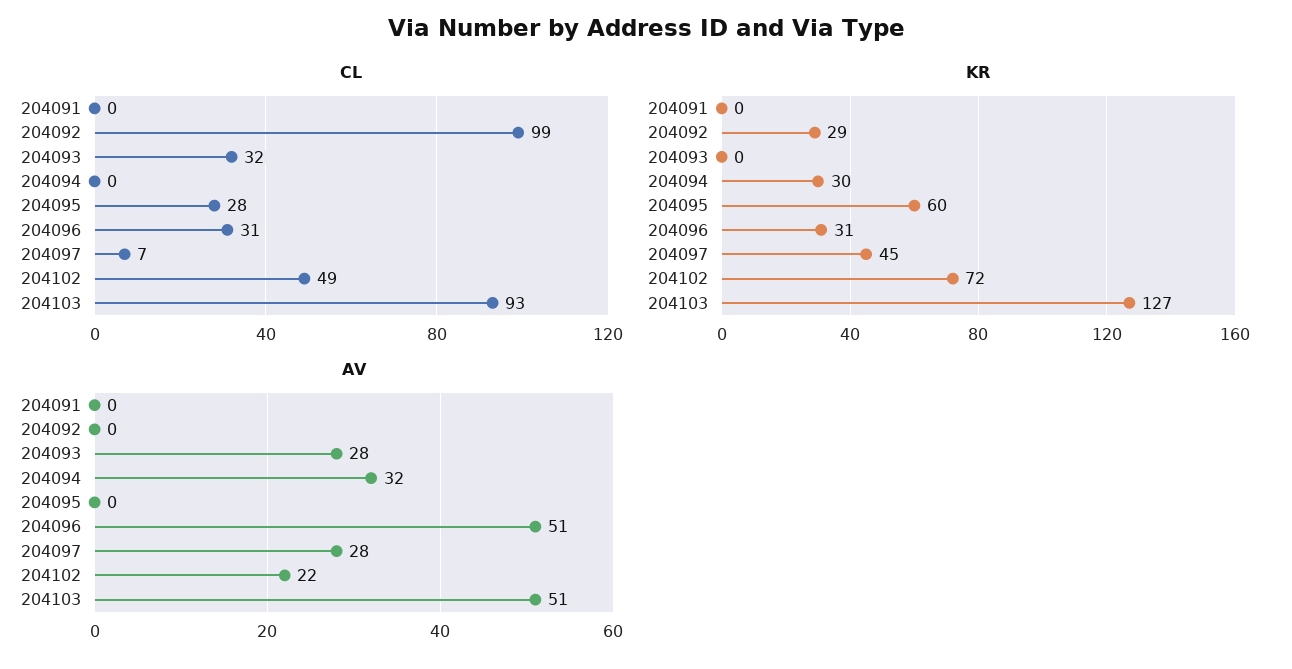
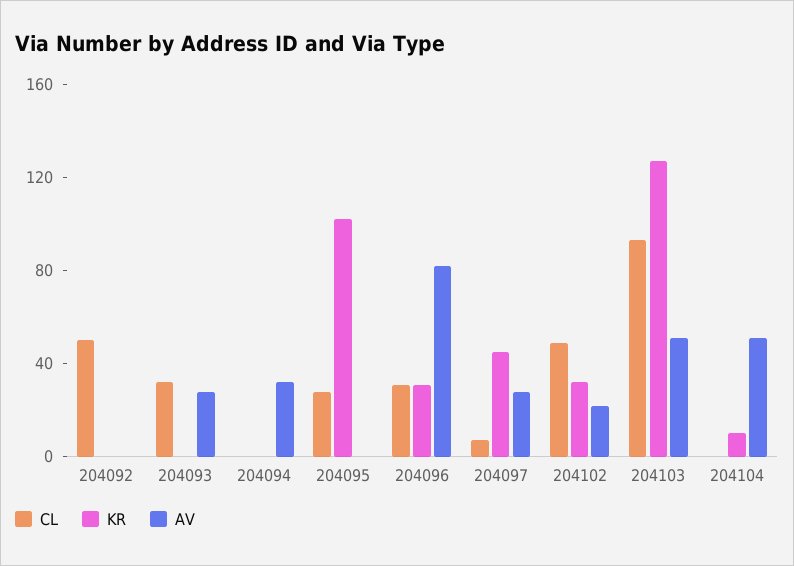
CL, 204091: 0 -> none
CL, 204092: 99 -> 50
KR, 204091: 0 -> none
KR, 204092: 29 -> 0
KR, 204094: 30 -> 0
KR, 204095: 60 -> 100
KR, 204102: 72 -> 30
AV, 204091: 0 -> none
AV, 204096: 51 -> 80
CL, 204104: none -> 0
KR, 204104: none -> 10
AV, 204104: none -> 50

